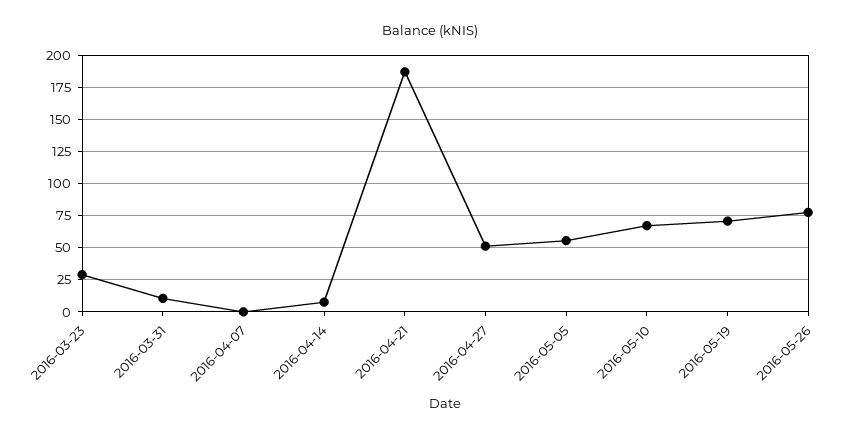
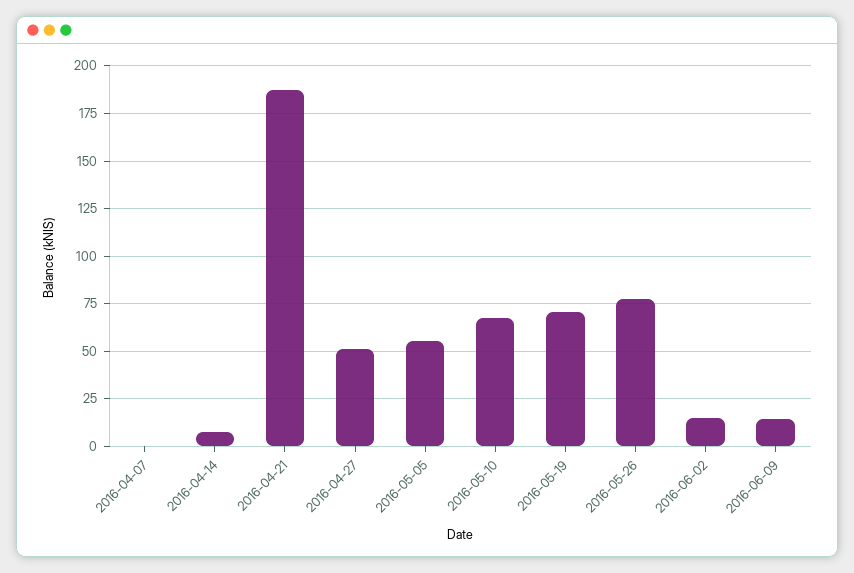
2016-03-23: 30 -> none
2016-03-31: 10 -> none
2016-06-02: none -> 15
2016-06-09: none -> 15

